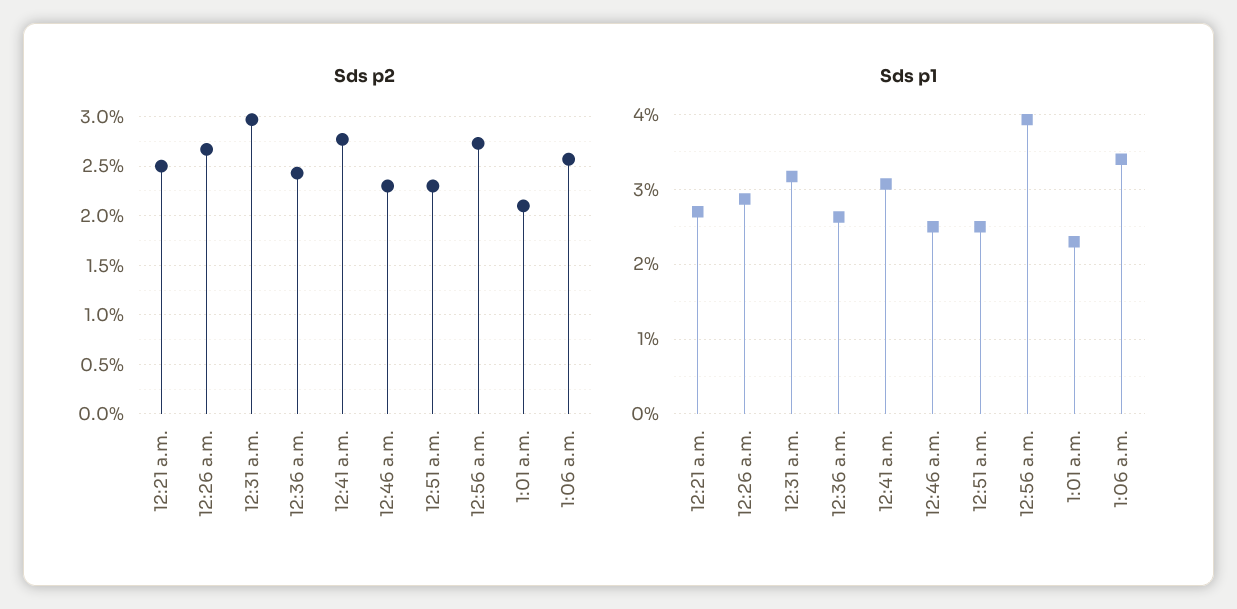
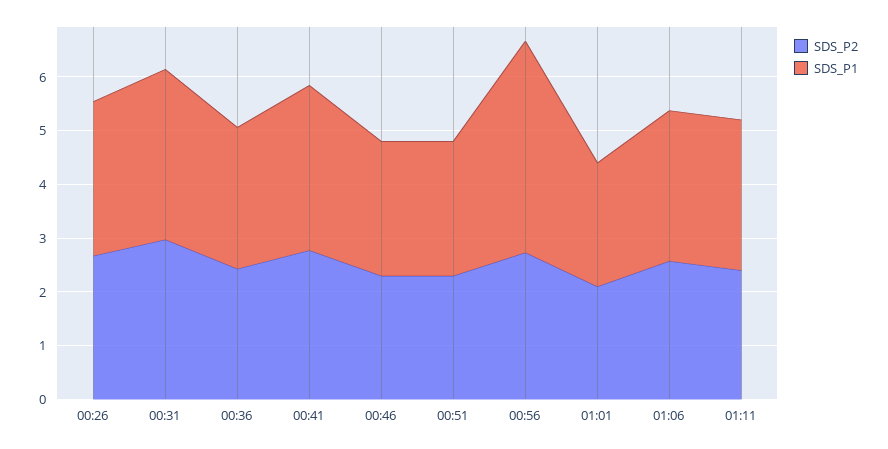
Sds p2, 12:21 a.m.: 2.5 -> none
Sds p1, 12:21 a.m.: 2.7 -> none
Sds p1, 1:06 a.m.: 3.4 -> 2.8
Sds p2, 01:11: none -> 2.4
Sds p1, 01:11: none -> 2.8

